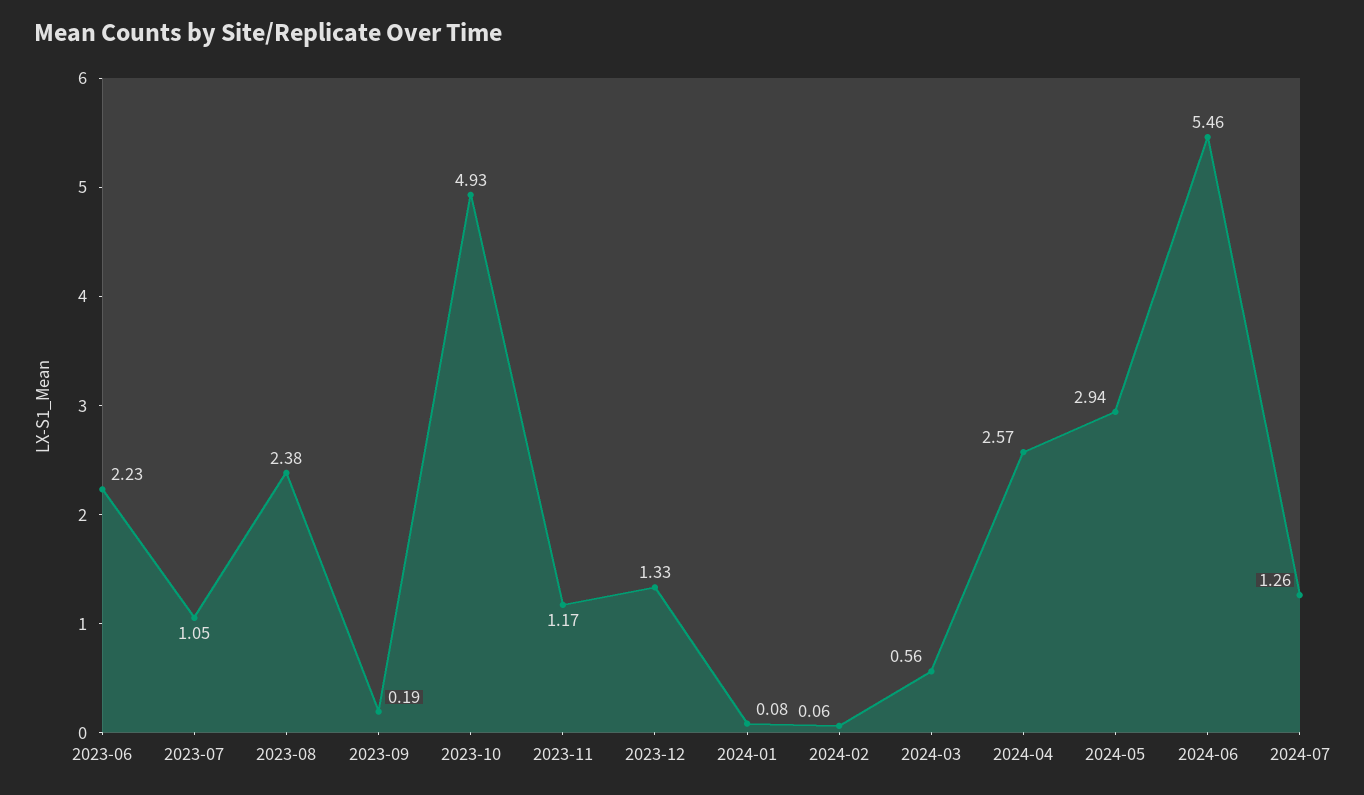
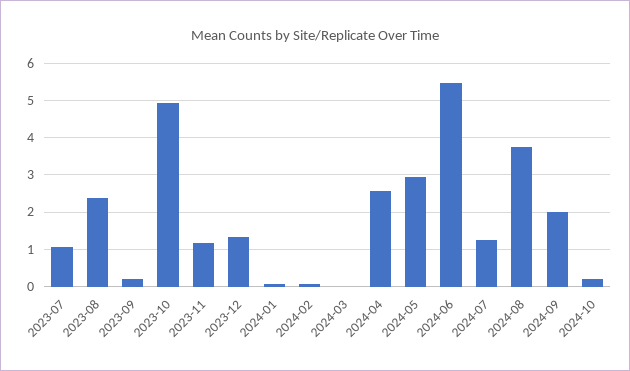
2023-06: 2.23 -> none
2024-03: 0.56 -> 0
2024-08: none -> 3.8
2024-09: none -> 2
2024-10: none -> 0.2

